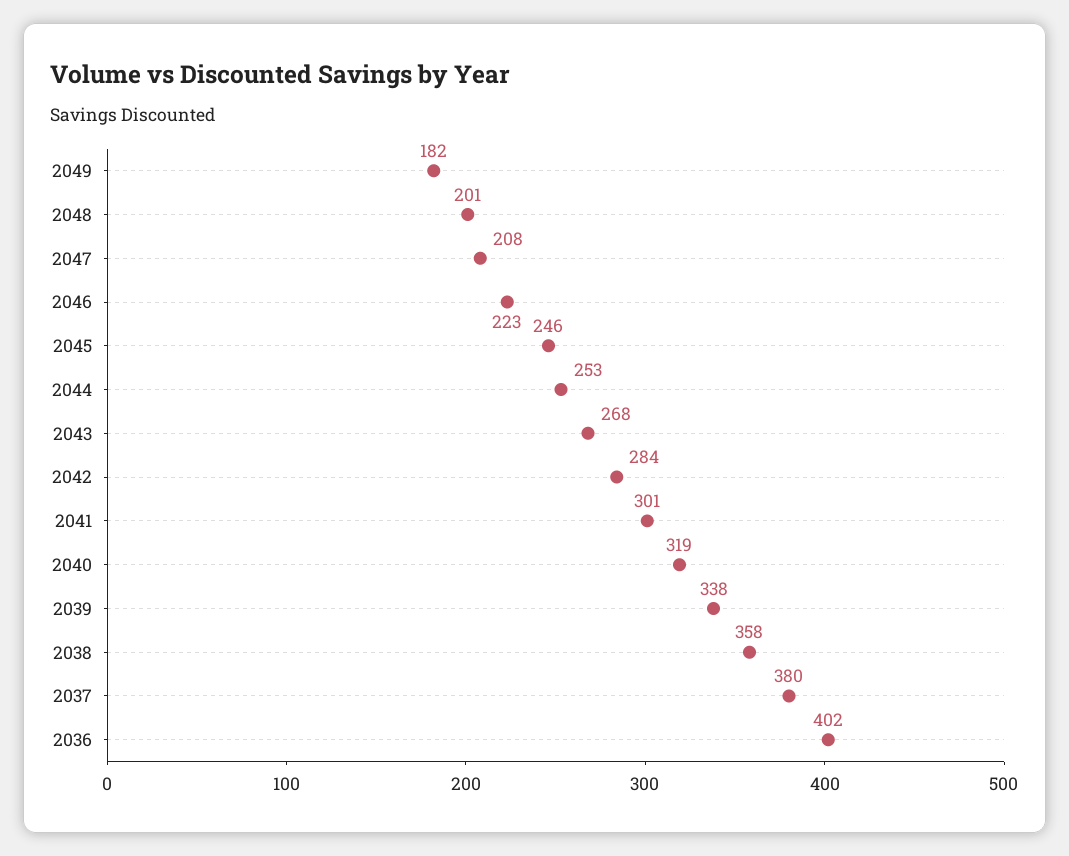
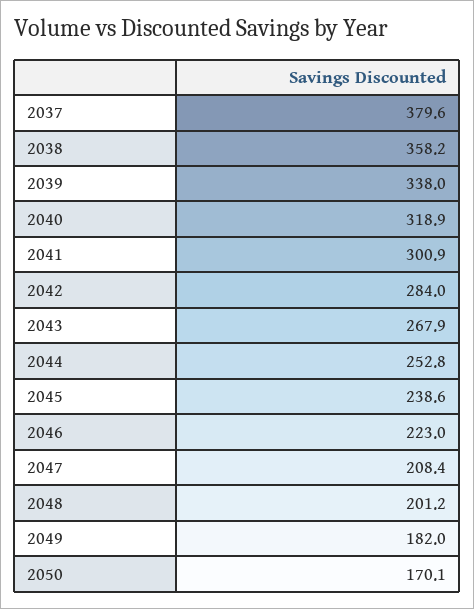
2045: 246 -> 238.6
2036: 402 -> none
2050: none -> 170.1

